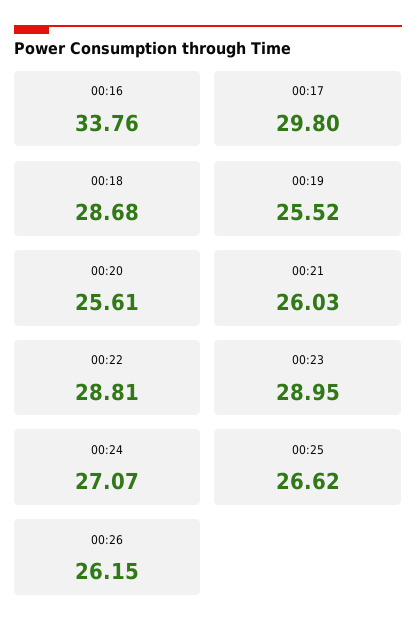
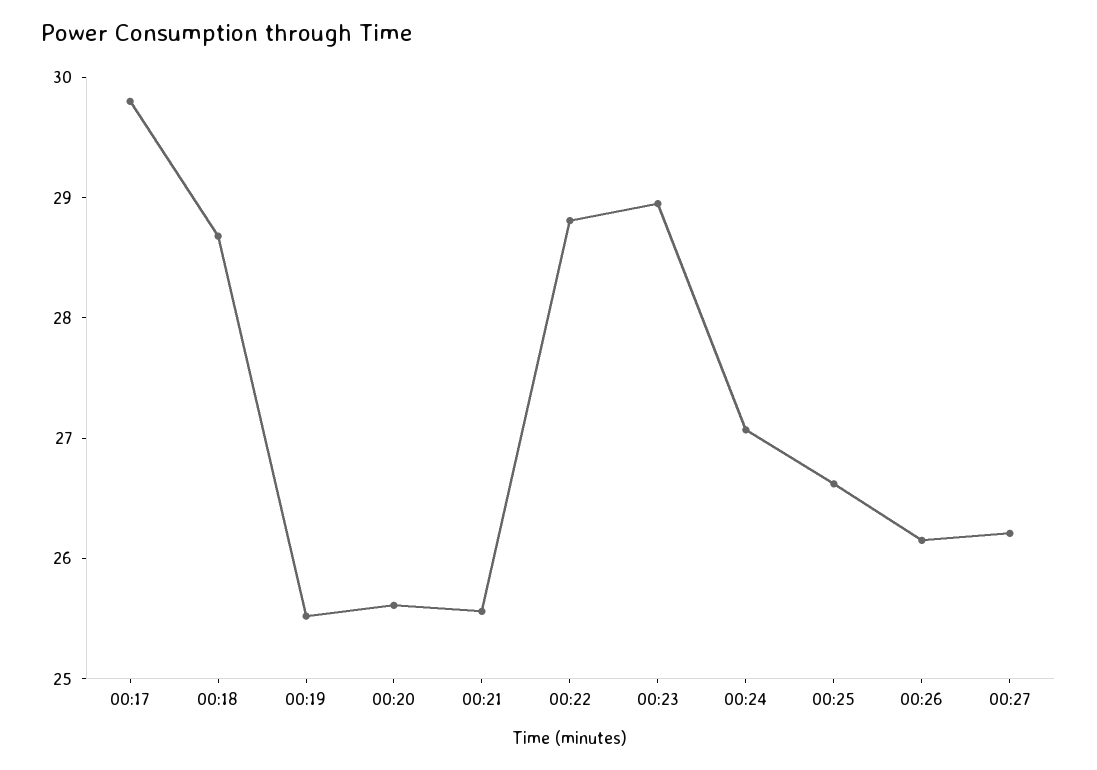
00:16: 33.76 -> none
00:21: 26.03 -> 25.6
00:27: none -> 26.2

